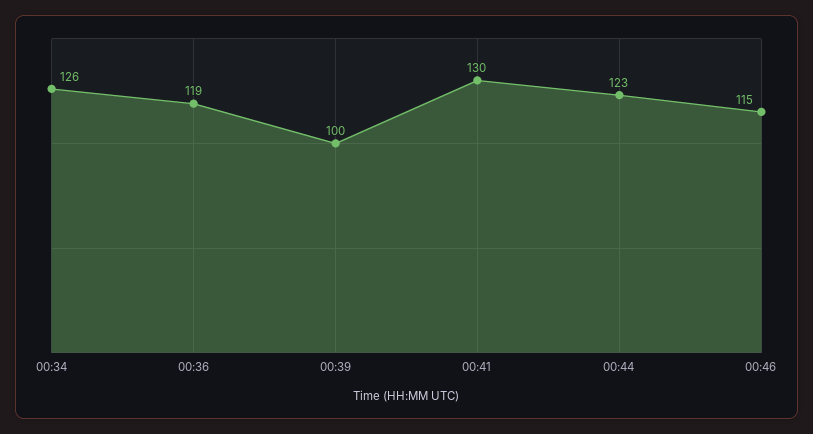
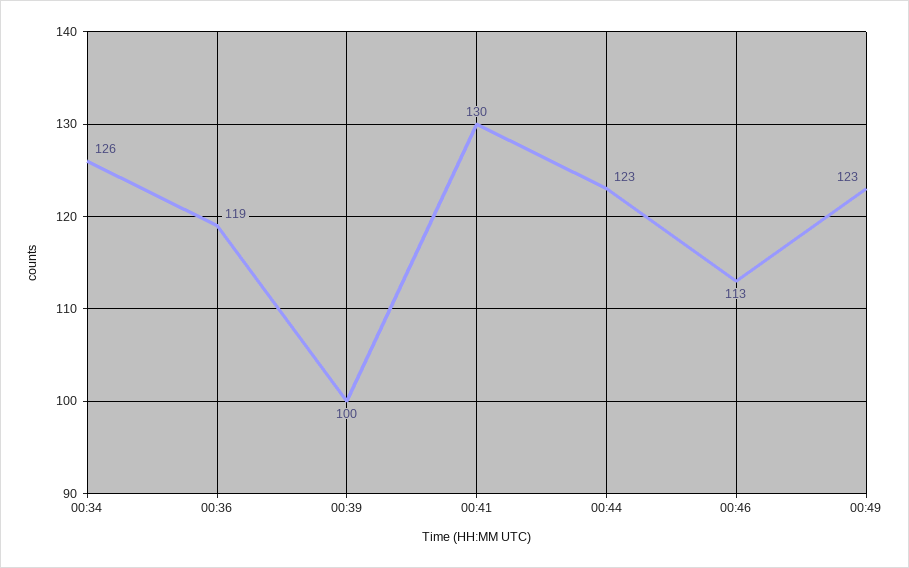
00:46: 115 -> 113
00:49: none -> 123

